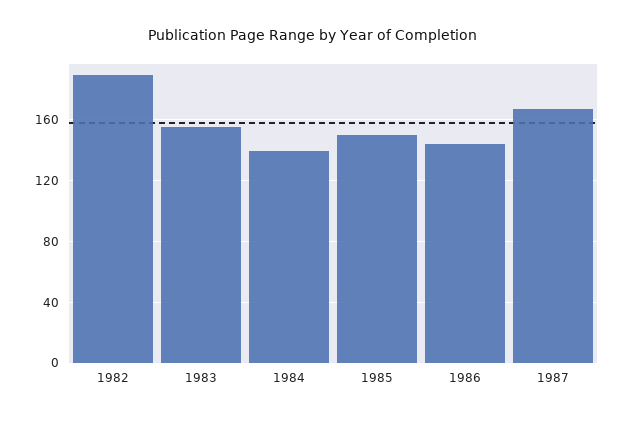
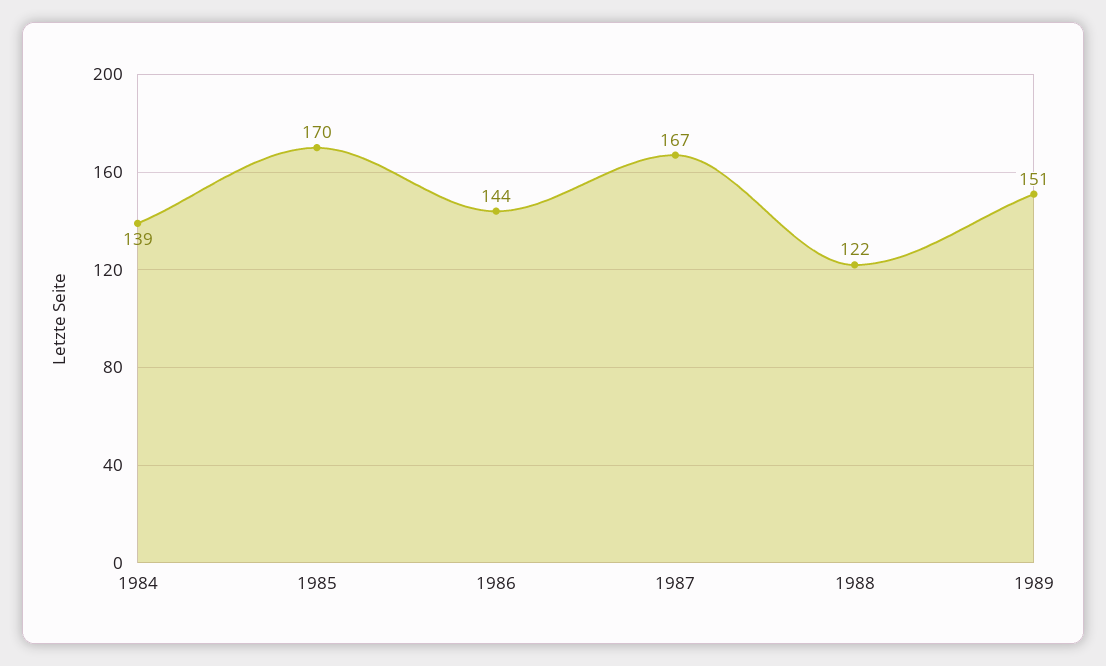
1982: 190 -> none
1983: 155 -> none
1985: 150 -> 170
1988: none -> 122
1989: none -> 151

